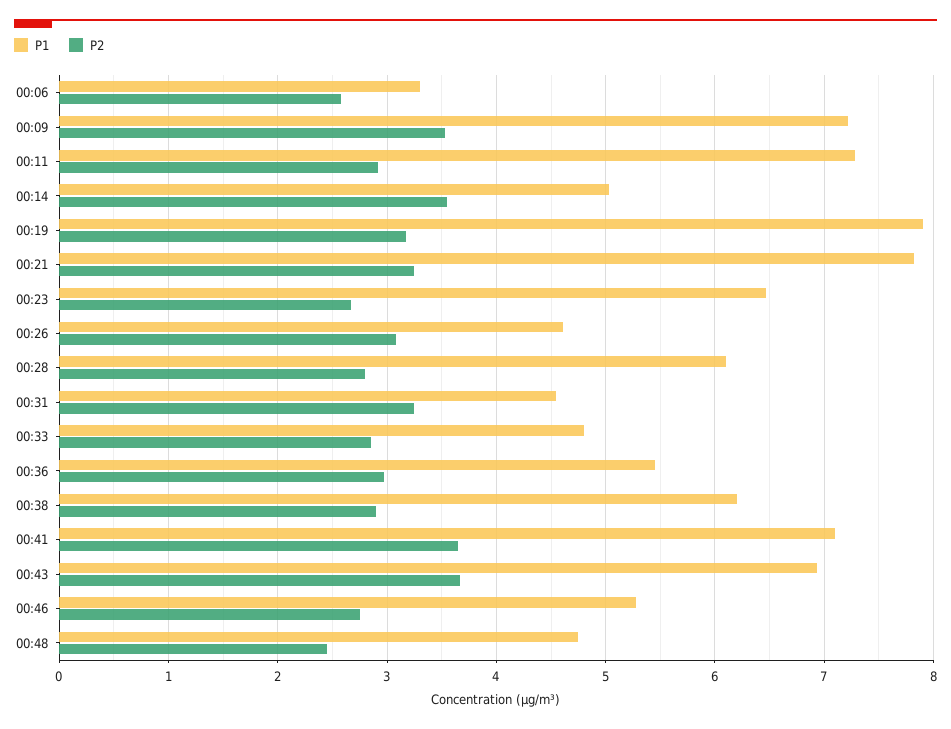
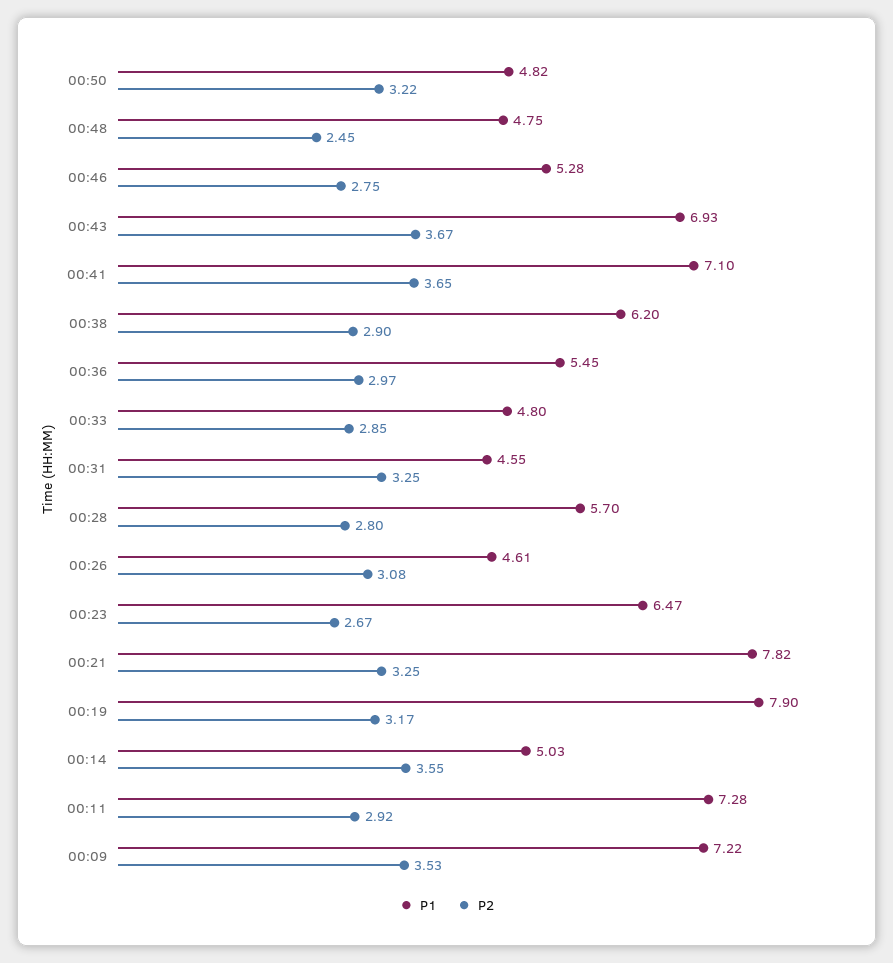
P1, 00:06: 3.3 -> none
P2, 00:06: 2.6 -> none
P1, 00:28: 6.1 -> 5.7
P1, 00:50: none -> 4.82
P2, 00:50: none -> 3.22

